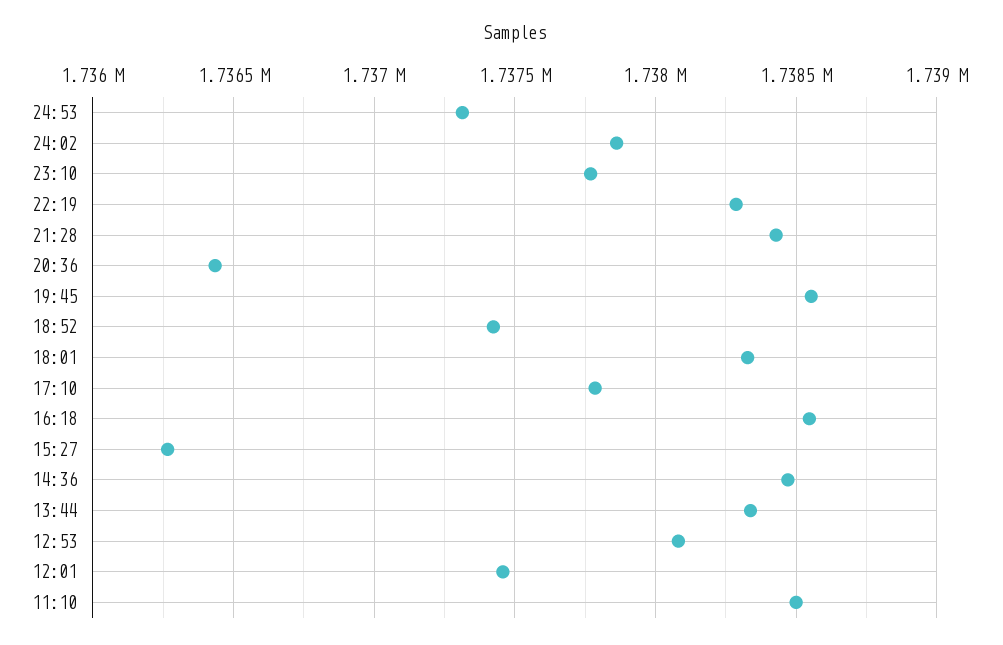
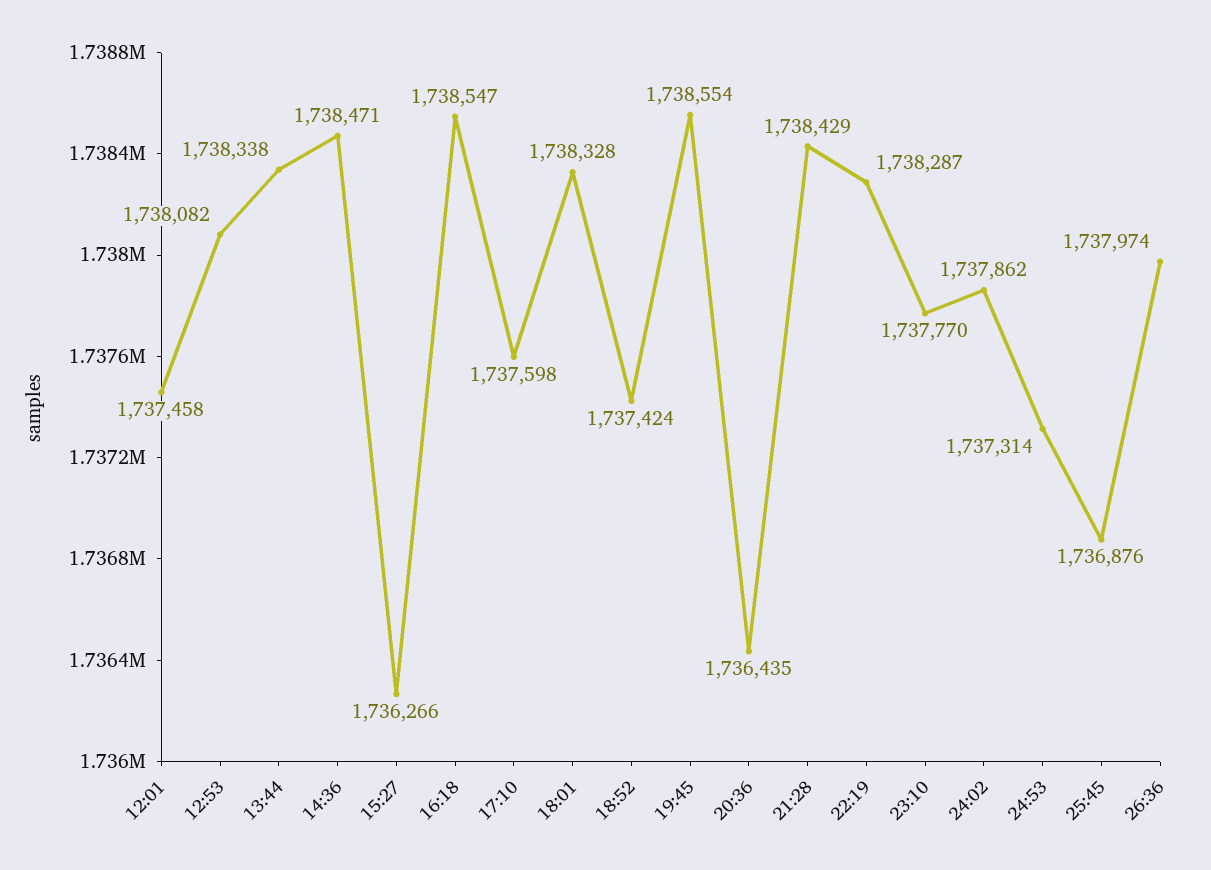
17:10: 1737800 -> 1737598
11:10: 1738500 -> none
25:45: none -> 1736876
26:36: none -> 1737974

